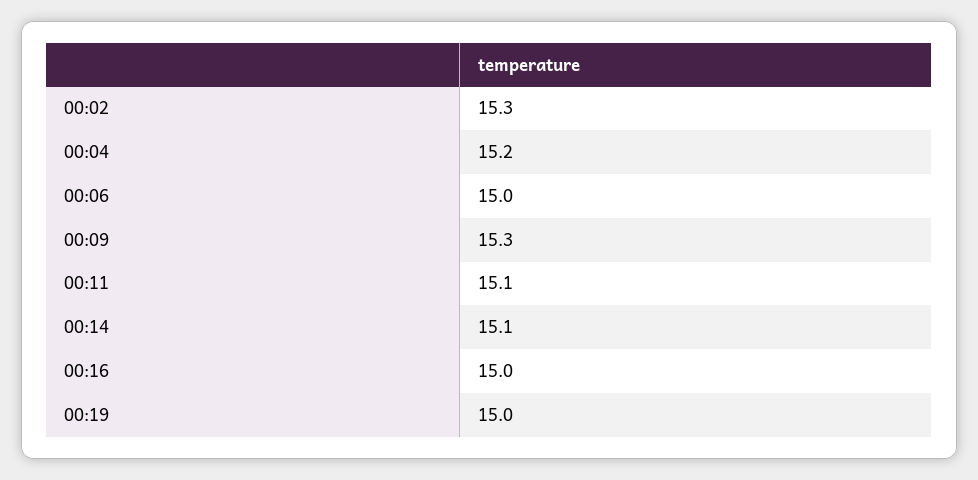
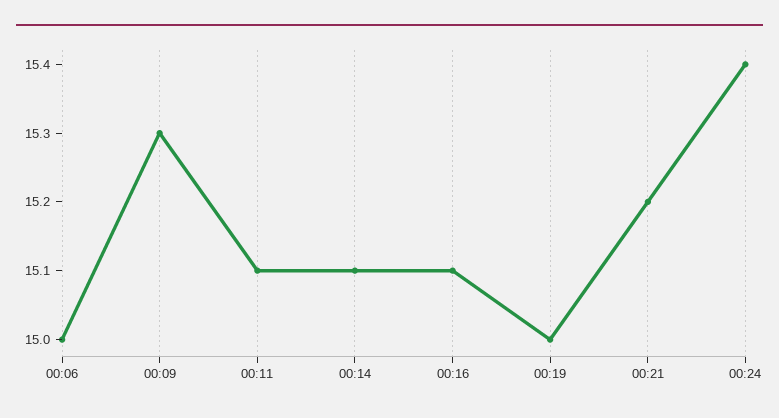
00:02: 15.3 -> none
00:04: 15.2 -> none
00:16: 15 -> 15.1
00:21: none -> 15.2
00:24: none -> 15.4

